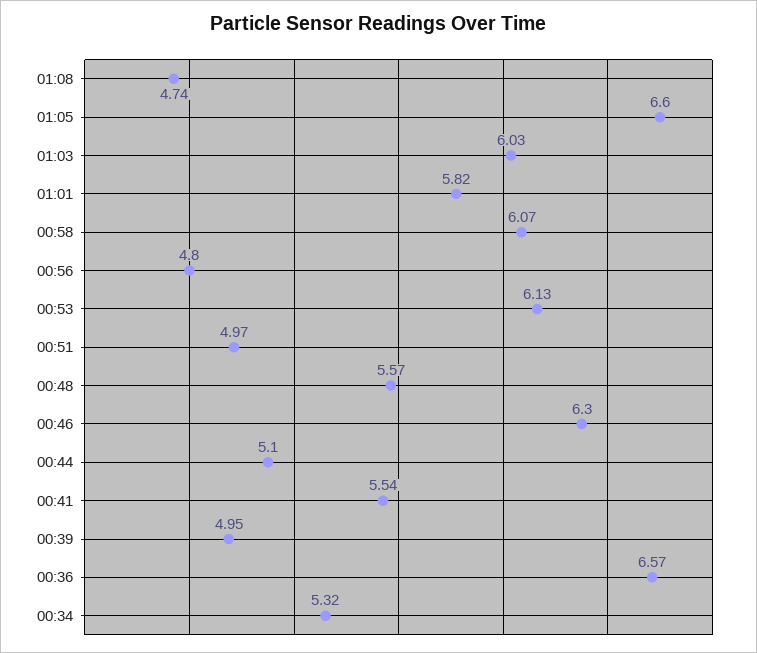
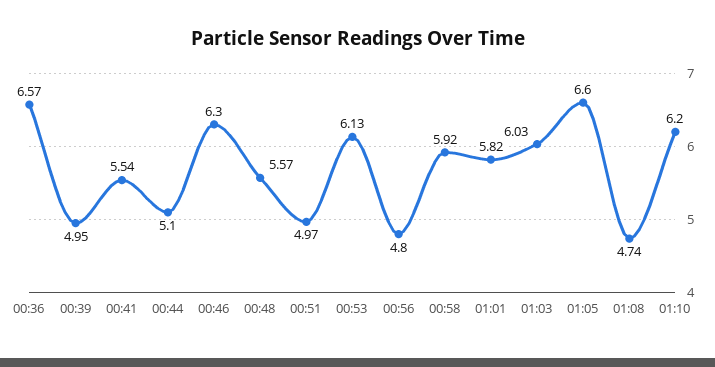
00:58: 6.07 -> 5.92
00:34: 5.32 -> none
01:10: none -> 6.2

